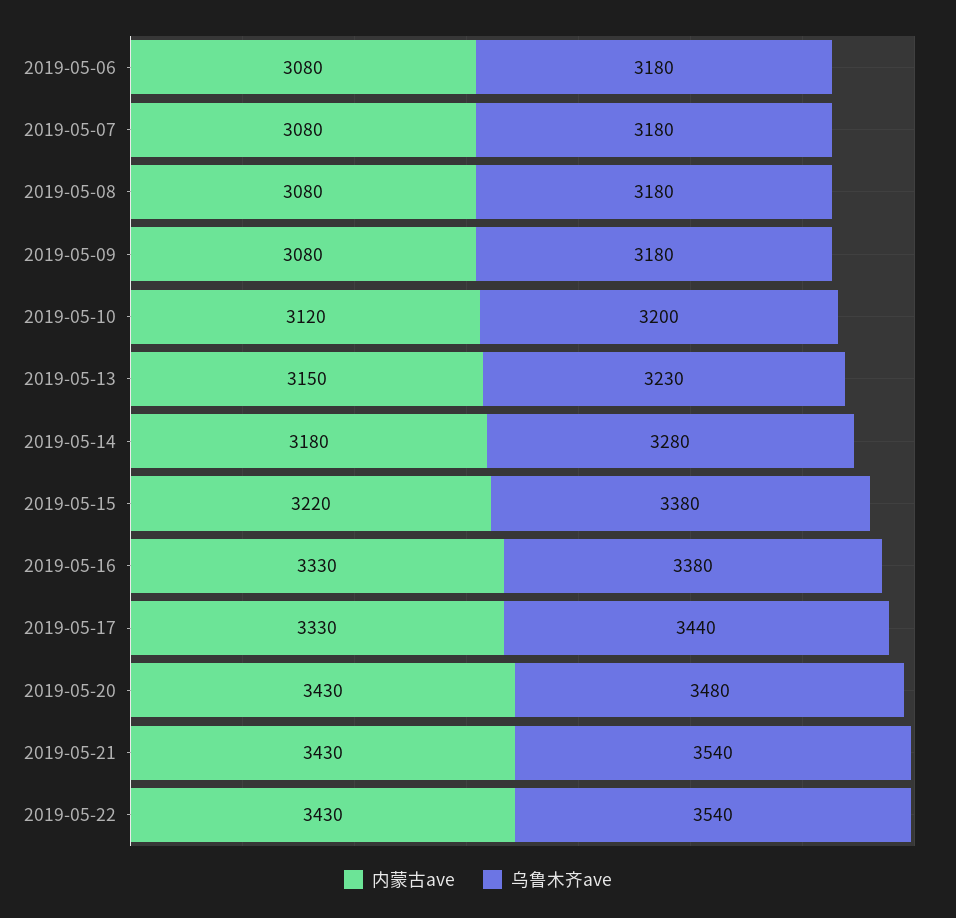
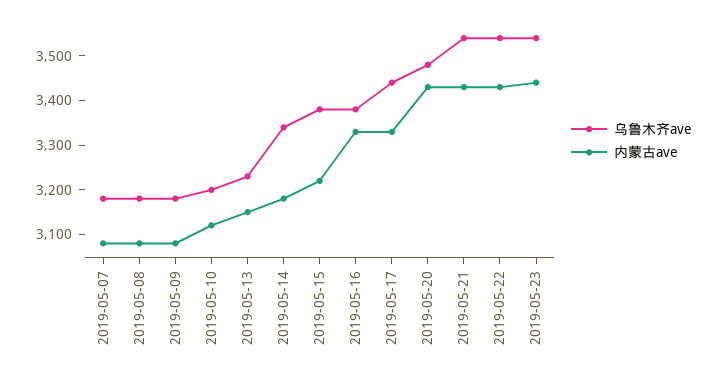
内蒙古ave, 2019-05-06: 3080 -> none
乌鲁木齐ave, 2019-05-06: 3180 -> none
乌鲁木齐ave, 2019-05-14: 3280 -> 3340
乌鲁木齐ave, 2019-05-23: none -> 3540
内蒙古ave, 2019-05-23: none -> 3440

